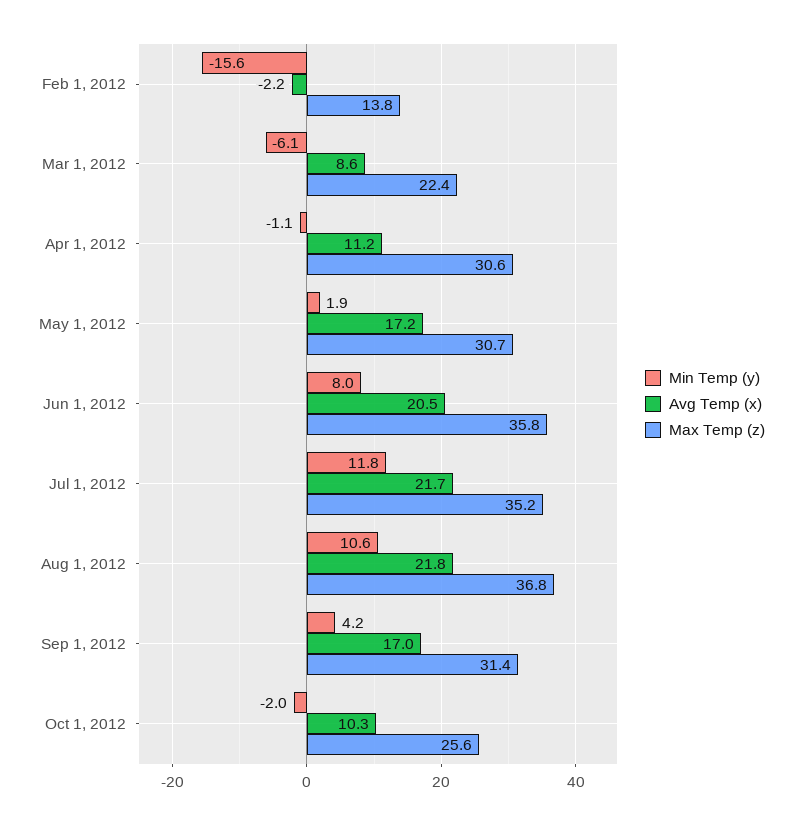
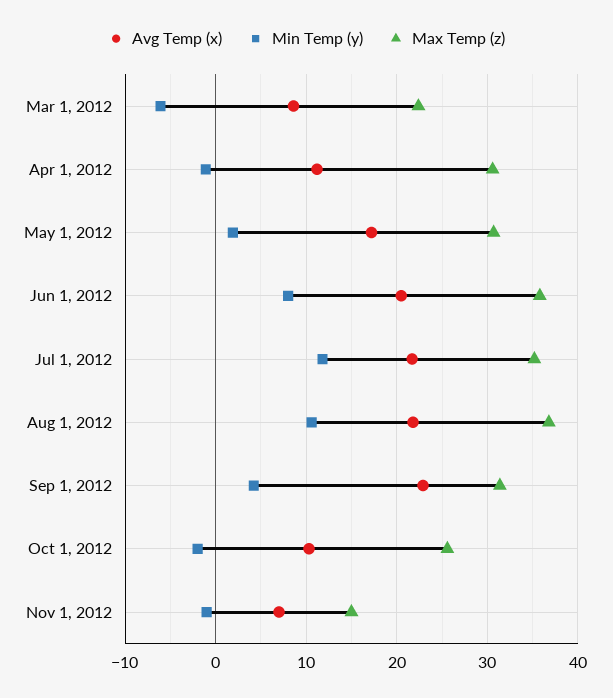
Min Temp (y), Feb 1, 2012: -15.6 -> none
Avg Temp (x), Feb 1, 2012: -2.2 -> none
Max Temp (z), Feb 1, 2012: 13.8 -> none
Avg Temp (x), Sep 1, 2012: 17 -> 23
Avg Temp (x), Nov 1, 2012: none -> 7
Min Temp (y), Nov 1, 2012: none -> -1
Max Temp (z), Nov 1, 2012: none -> 15

